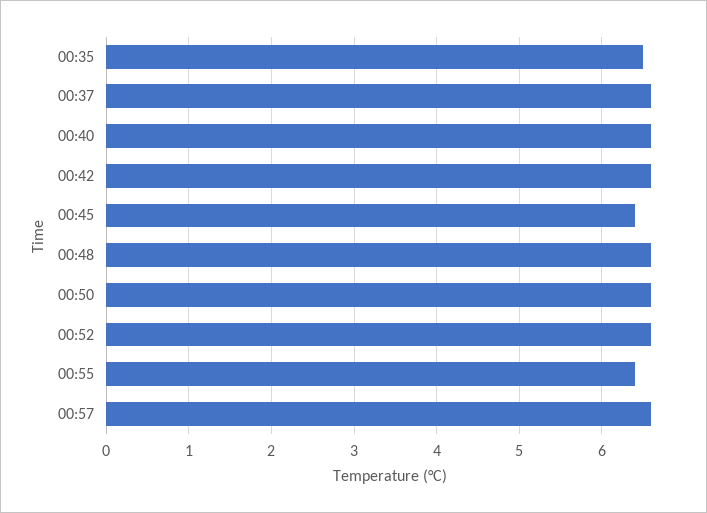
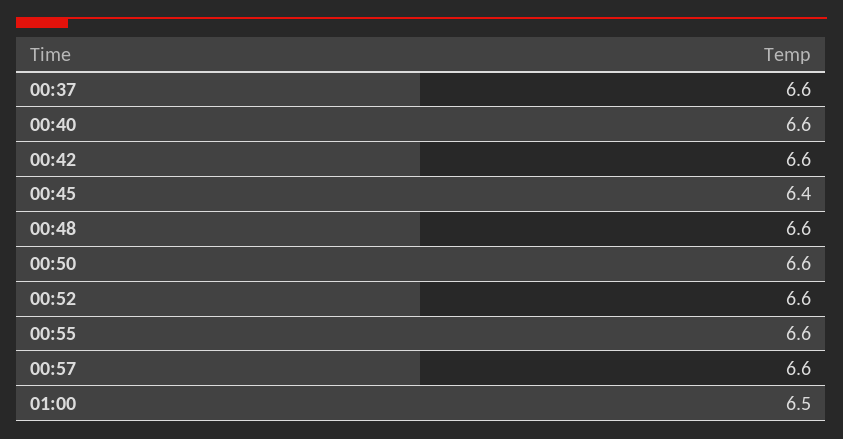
00:35: 6.5 -> none
00:55: 6.4 -> 6.6
01:00: none -> 6.5

